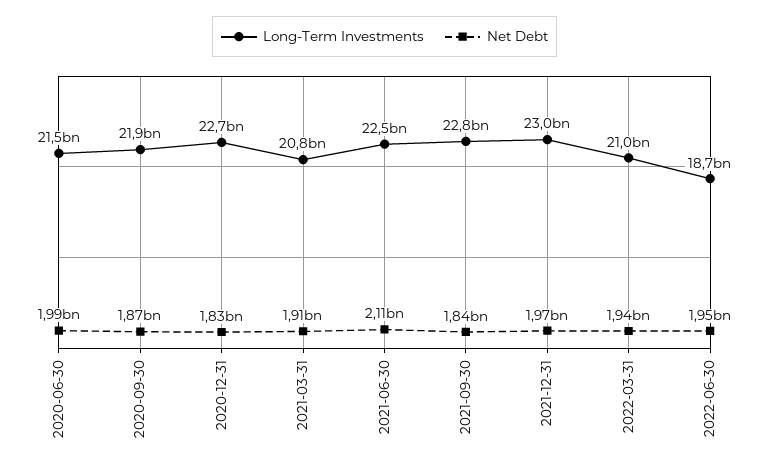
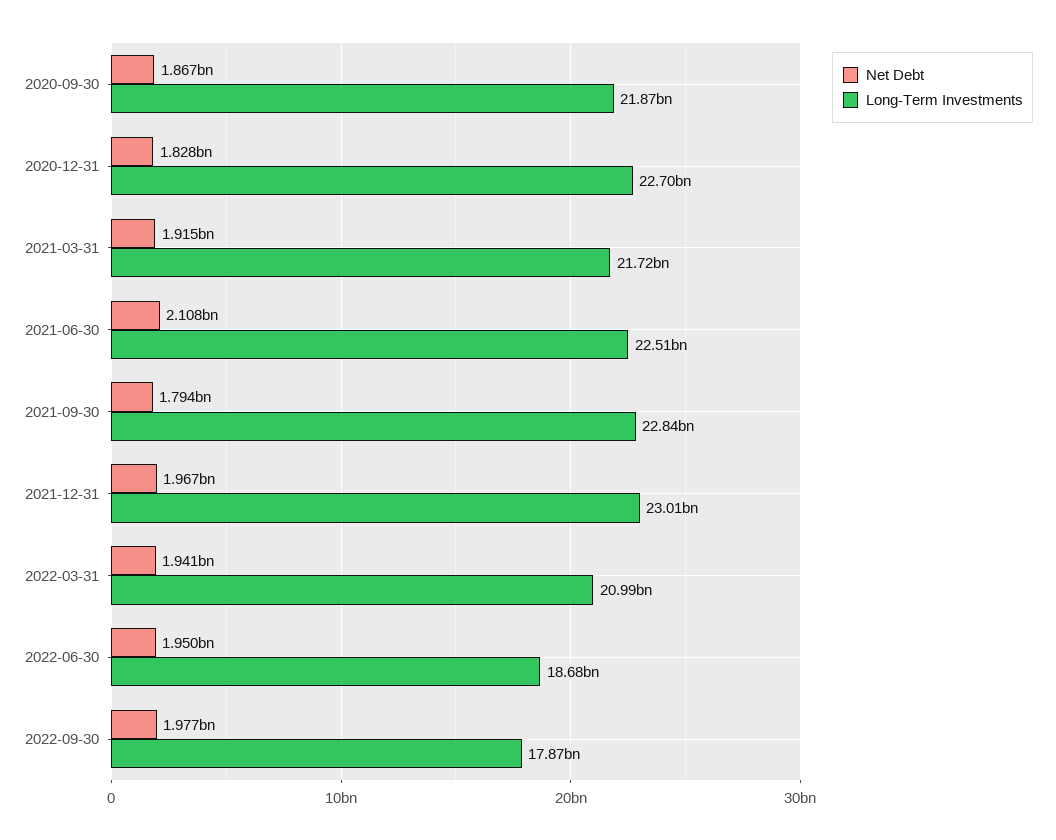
Long-Term Investments, 2020-06-30: 21500000000 -> none
Net Debt, 2020-06-30: 1990000000 -> none
Long-Term Investments, 2021-03-31: 20800000000 -> 21720000000
Net Debt, 2021-09-30: 1840000000 -> 1794000000
Net Debt, 2022-09-30: none -> 1977000000
Long-Term Investments, 2022-09-30: none -> 17870000000

